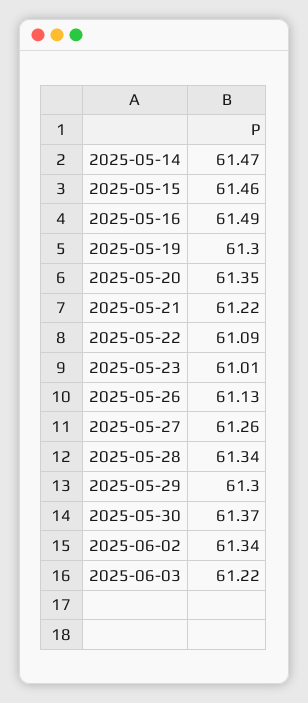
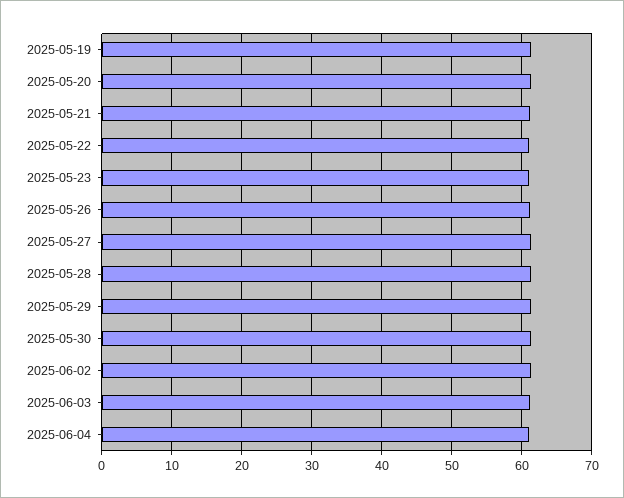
2025-05-14: 61.47 -> none
2025-05-15: 61.46 -> none
2025-05-16: 61.49 -> none
2025-06-04: none -> 61

